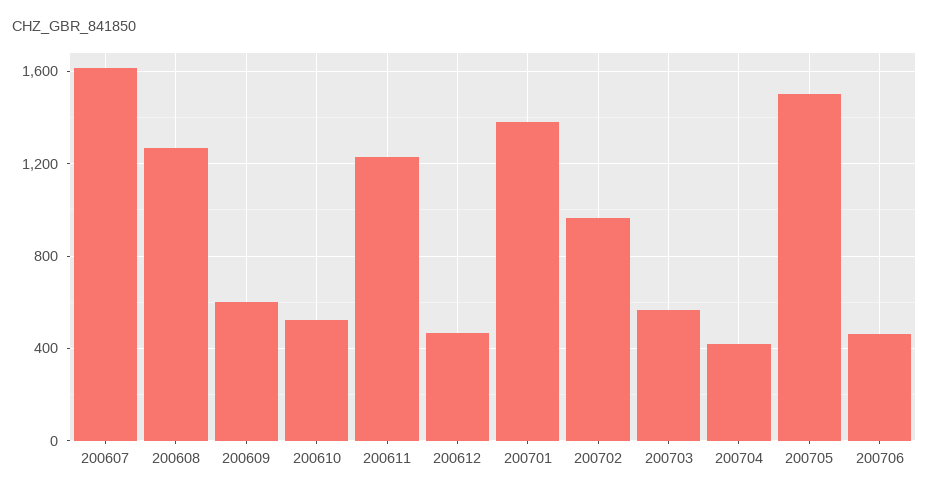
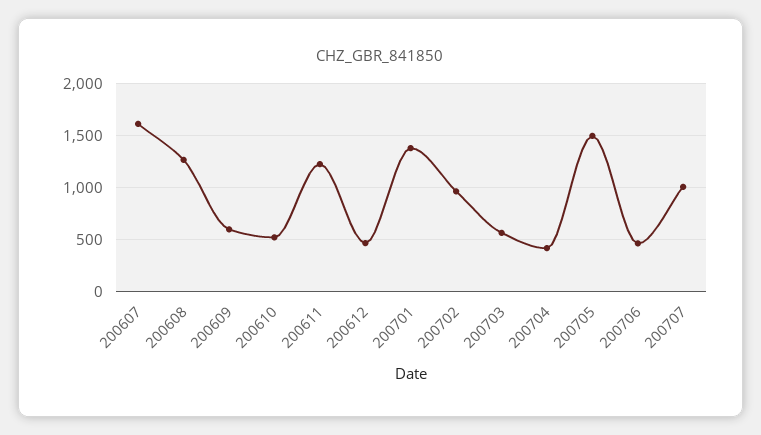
200707: none -> 1000

